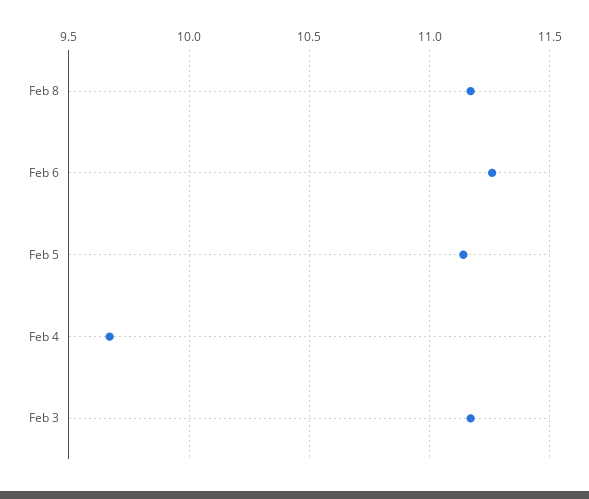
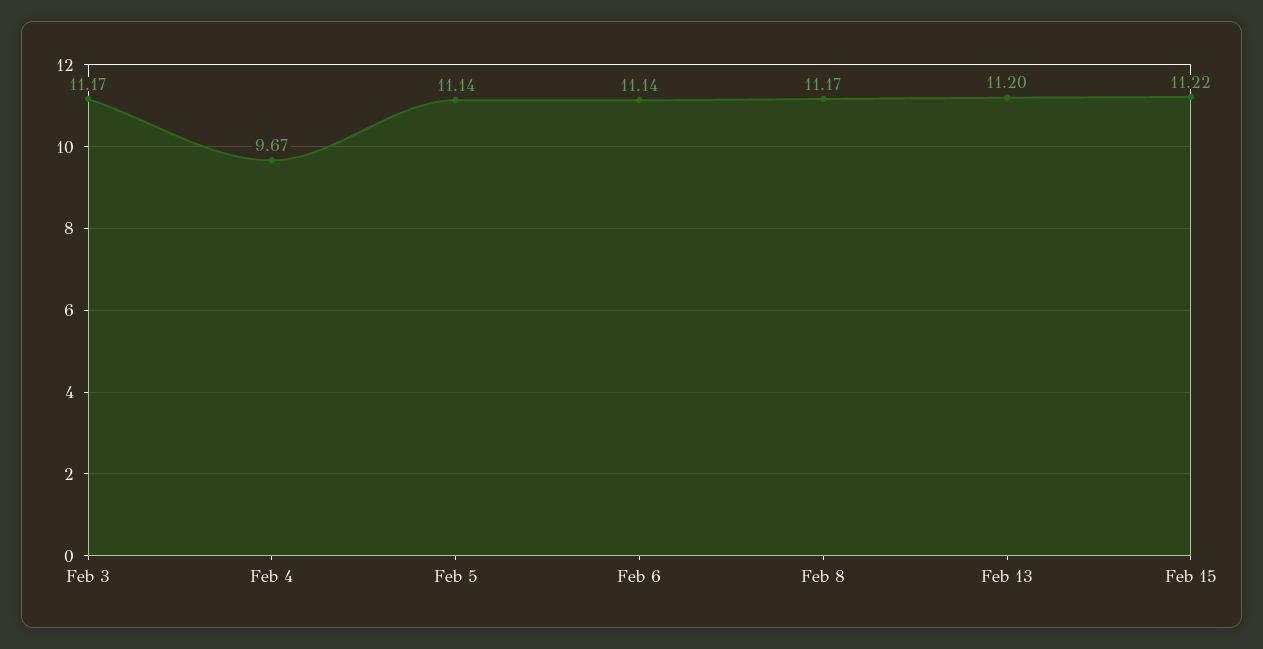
Feb 6: 11.25 -> 11.14
Feb 13: none -> 11.2
Feb 15: none -> 11.22

